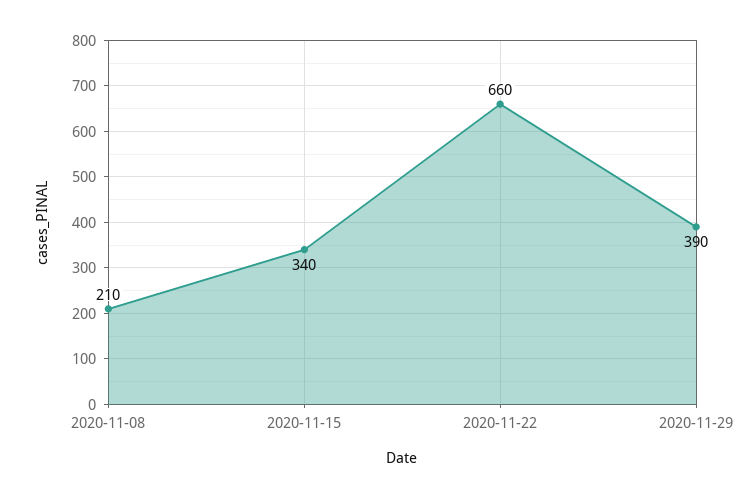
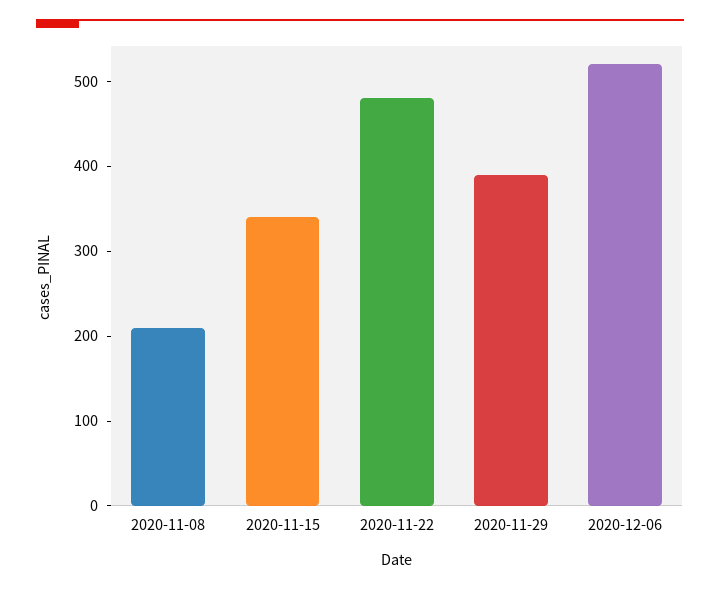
2020-11-22: 660 -> 480
2020-12-06: none -> 520

